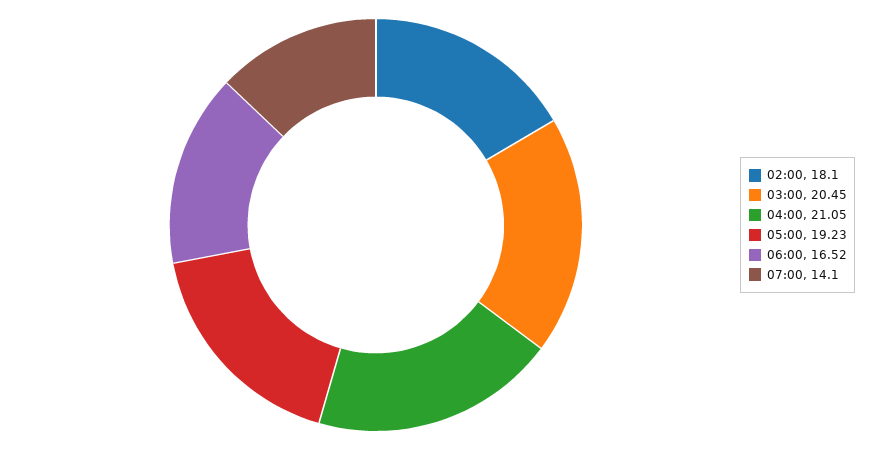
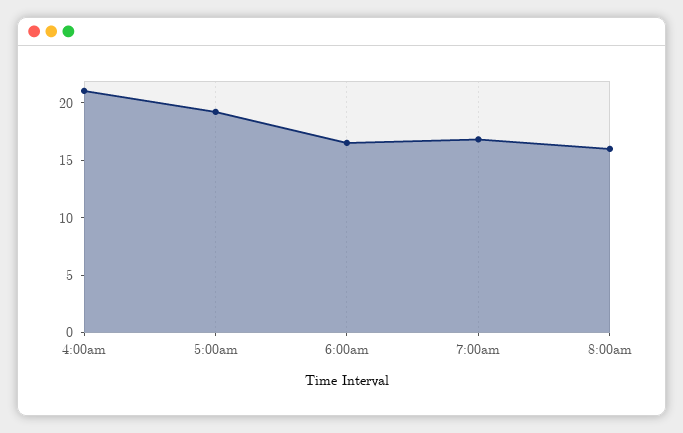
02:00: 18.1 -> none
03:00: 20.45 -> none
07:00: 14.1 -> 17
8:00am: none -> 16

